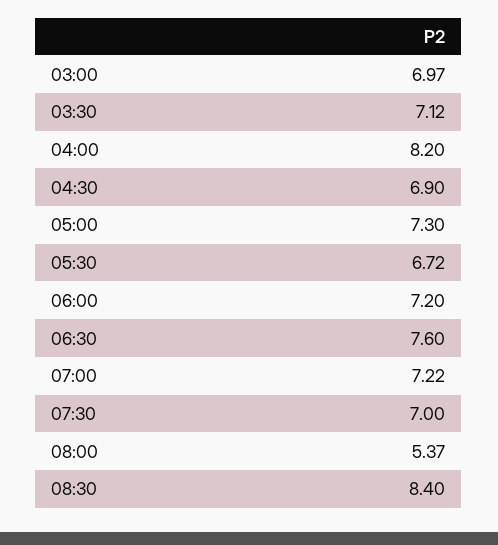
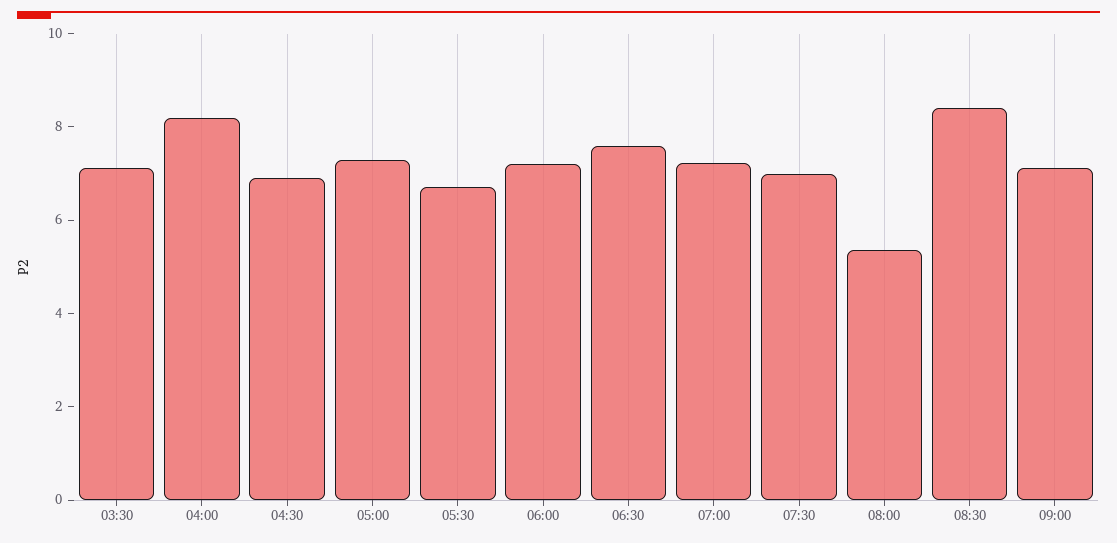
03:00: 6.97 -> none
09:00: none -> 7

